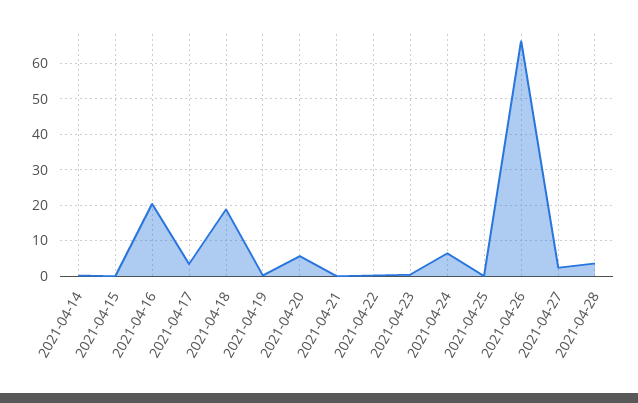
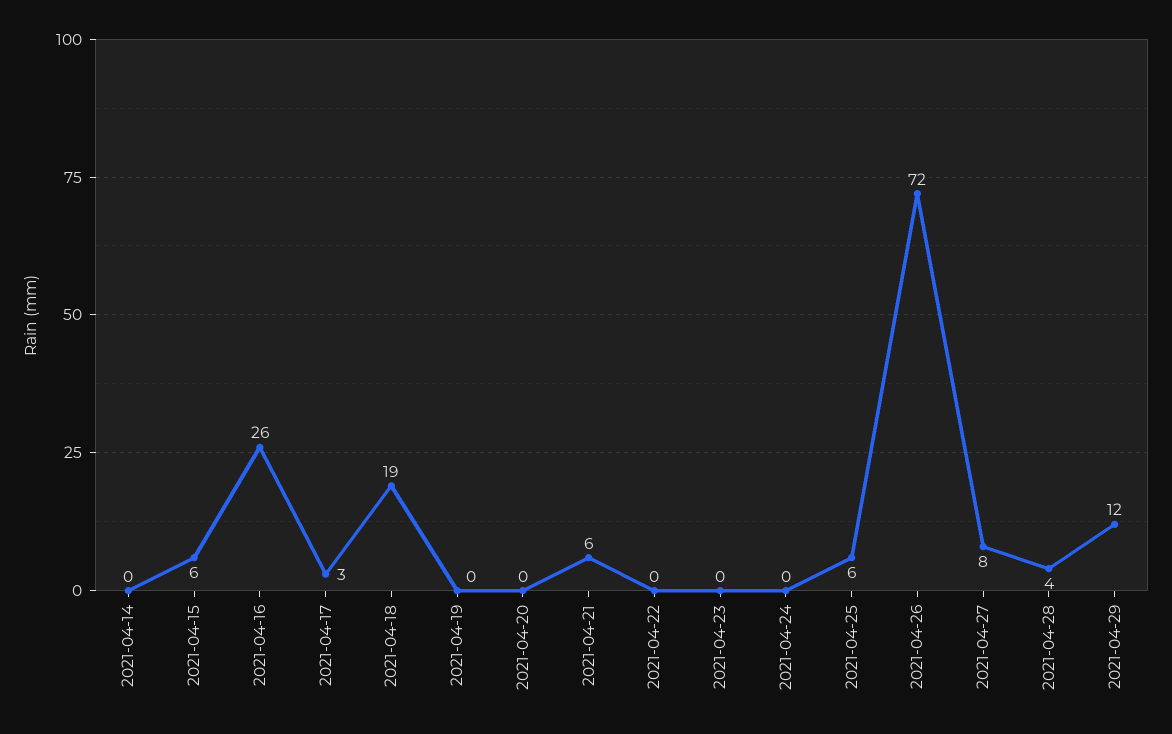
2021-04-15: 0 -> 6
2021-04-16: 20 -> 26
2021-04-20: 6 -> 0
2021-04-21: 0 -> 6
2021-04-24: 6 -> 0
2021-04-25: 0 -> 6
2021-04-26: 66 -> 72
2021-04-27: 2 -> 8
2021-04-29: none -> 12

